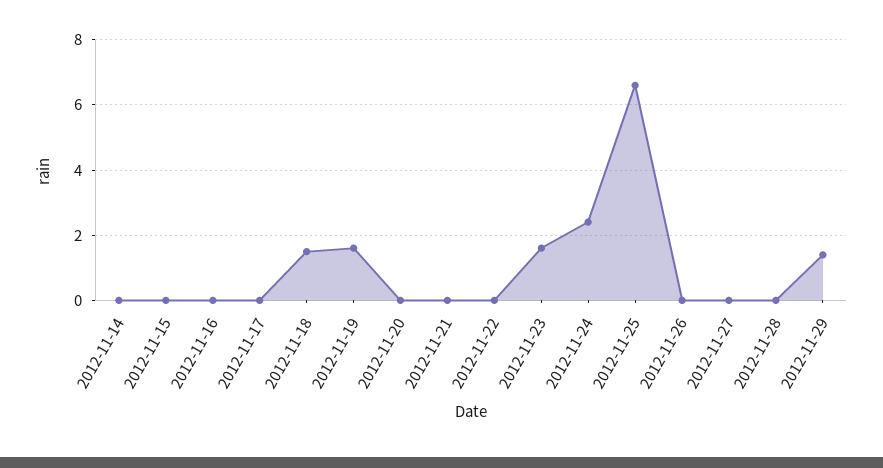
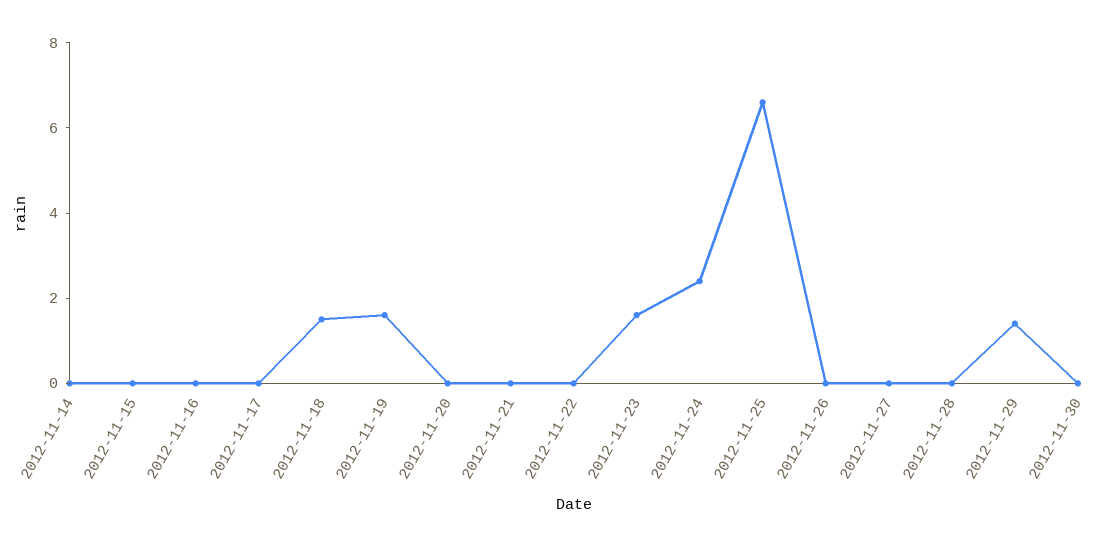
2012-11-30: none -> 0

